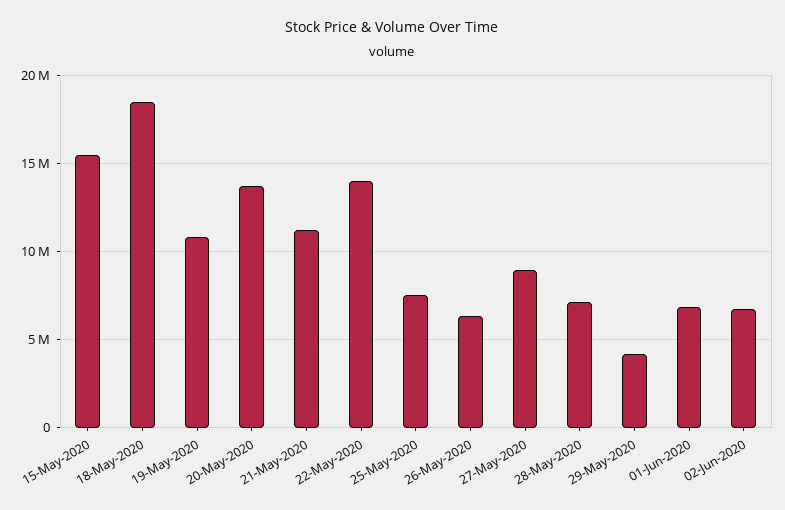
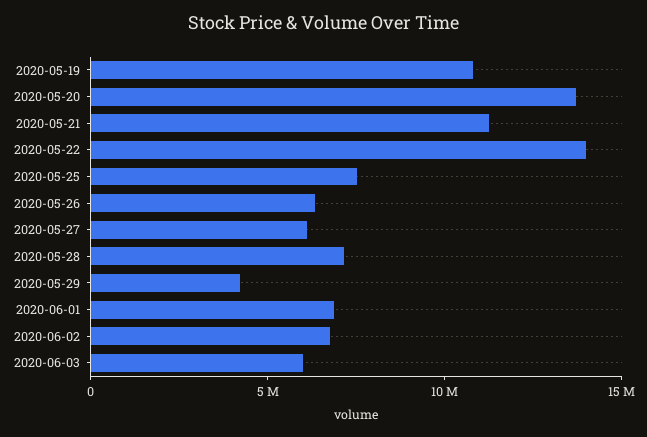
15-May-2020: 15500000 -> none
18-May-2020: 18500000 -> none
27-May-2020: 9000000 -> 6000000
2020-06-03: none -> 6000000

